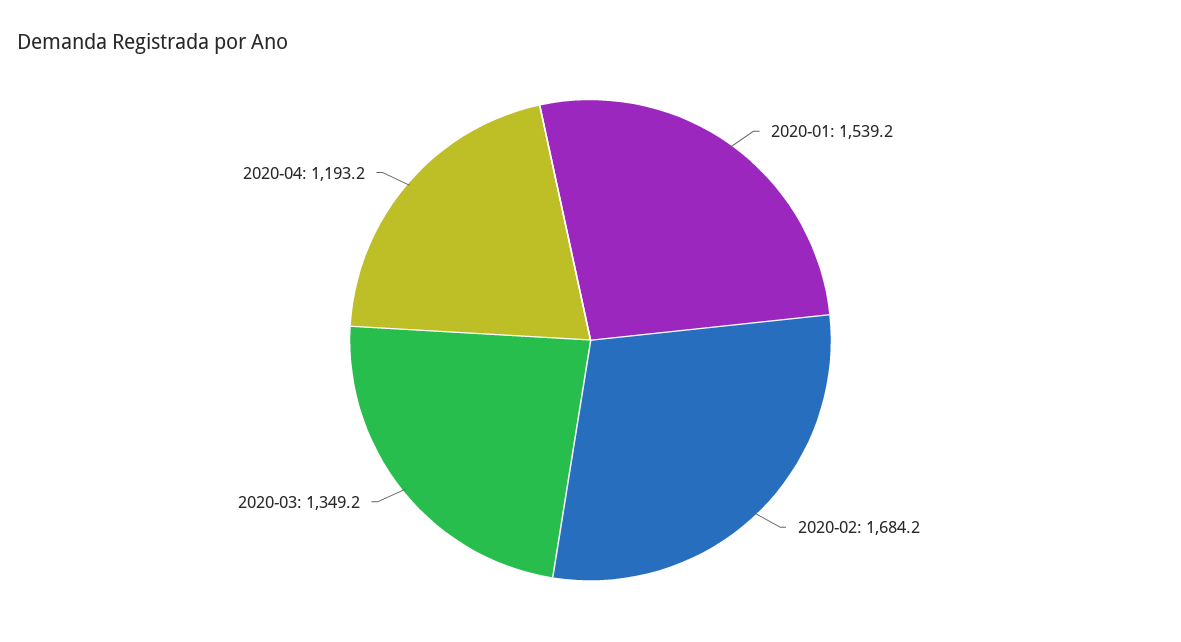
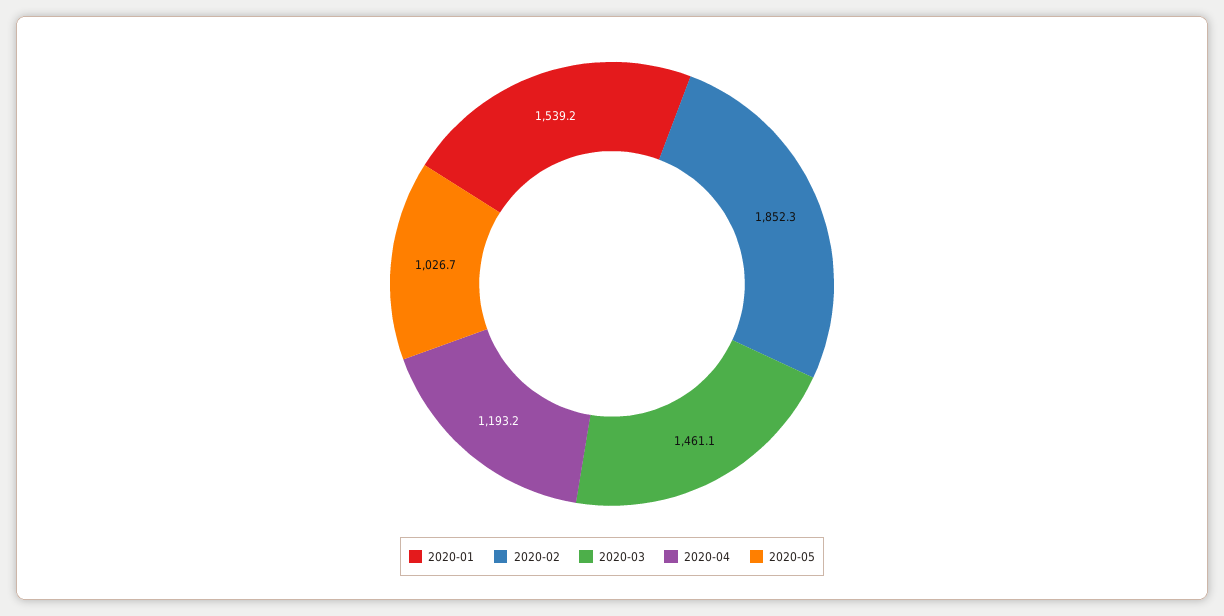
2020-02: 1684.2 -> 1852.3
2020-03: 1349.2 -> 1461.1
2020-05: none -> 1026.7

